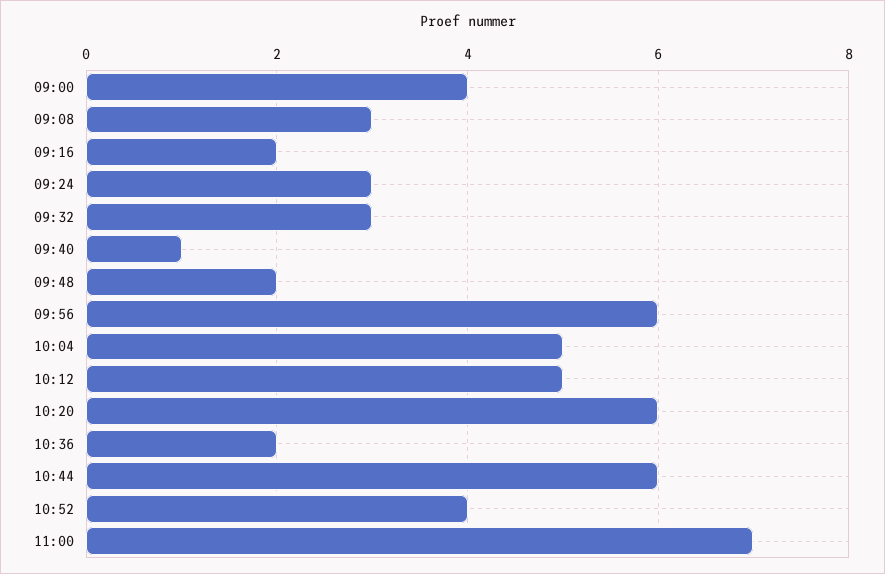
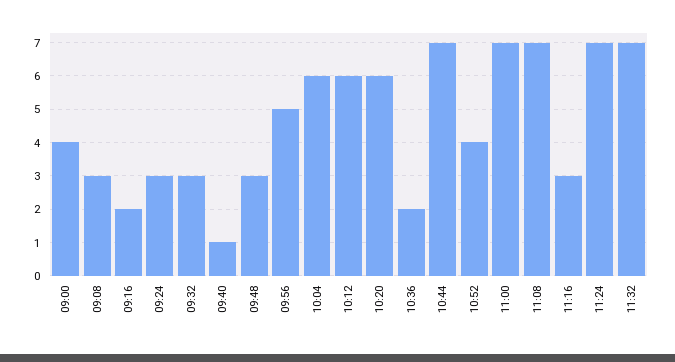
09:48: 2 -> 3
09:56: 6 -> 5
10:04: 5 -> 6
10:12: 5 -> 6
10:44: 6 -> 7
11:08: none -> 7
11:16: none -> 3
11:24: none -> 7
11:32: none -> 7

